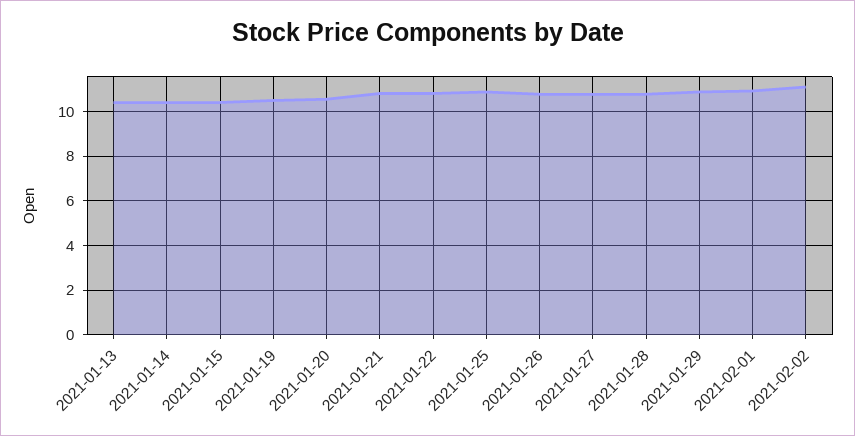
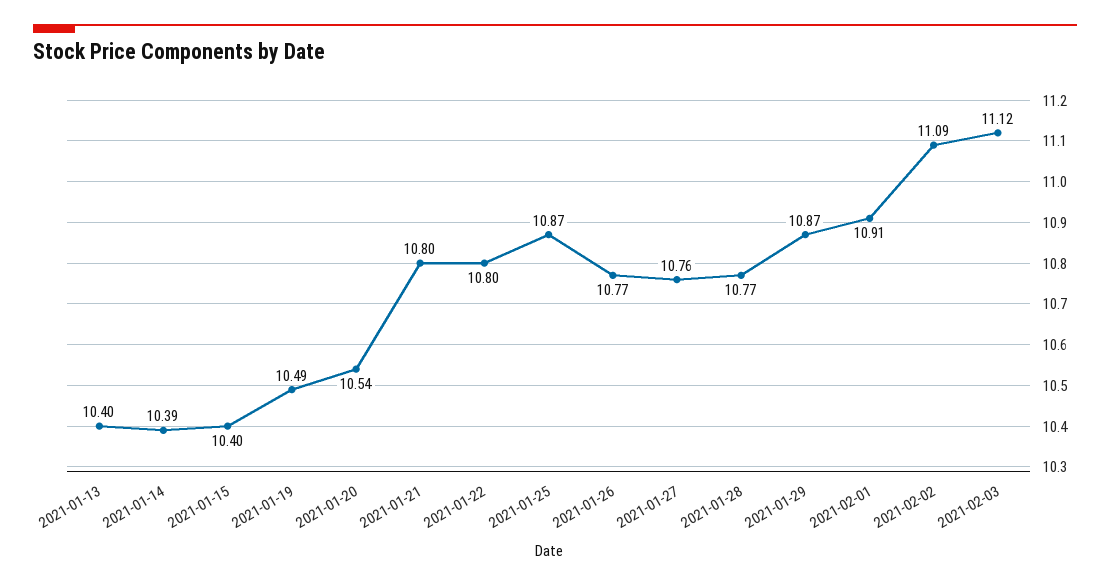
2021-02-03: none -> 11.12

